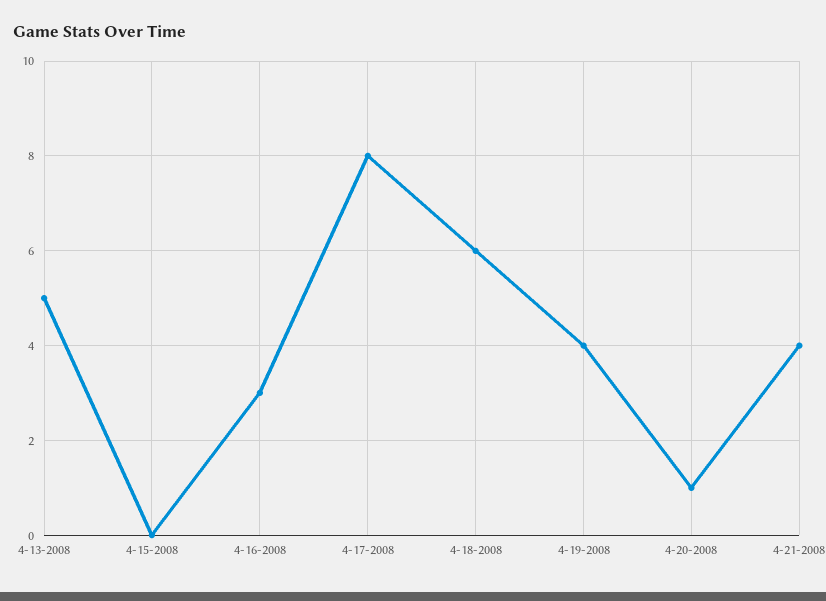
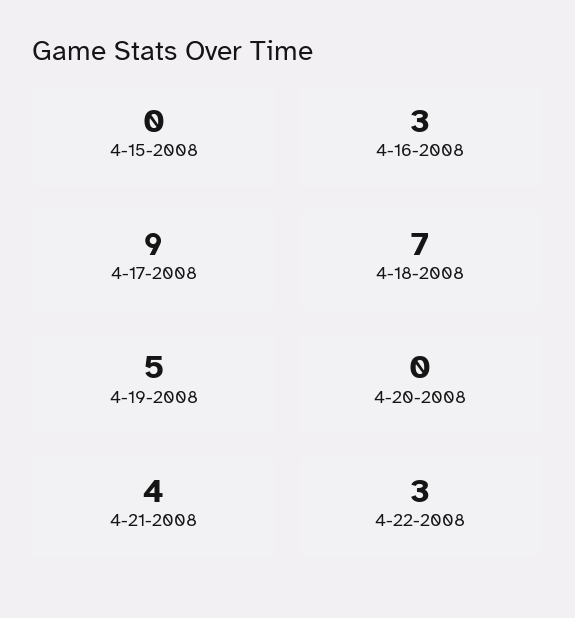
4-13-2008: 5 -> none
4-17-2008: 8 -> 9
4-18-2008: 6 -> 7
4-19-2008: 4 -> 5
4-20-2008: 1 -> 0
4-22-2008: none -> 3

